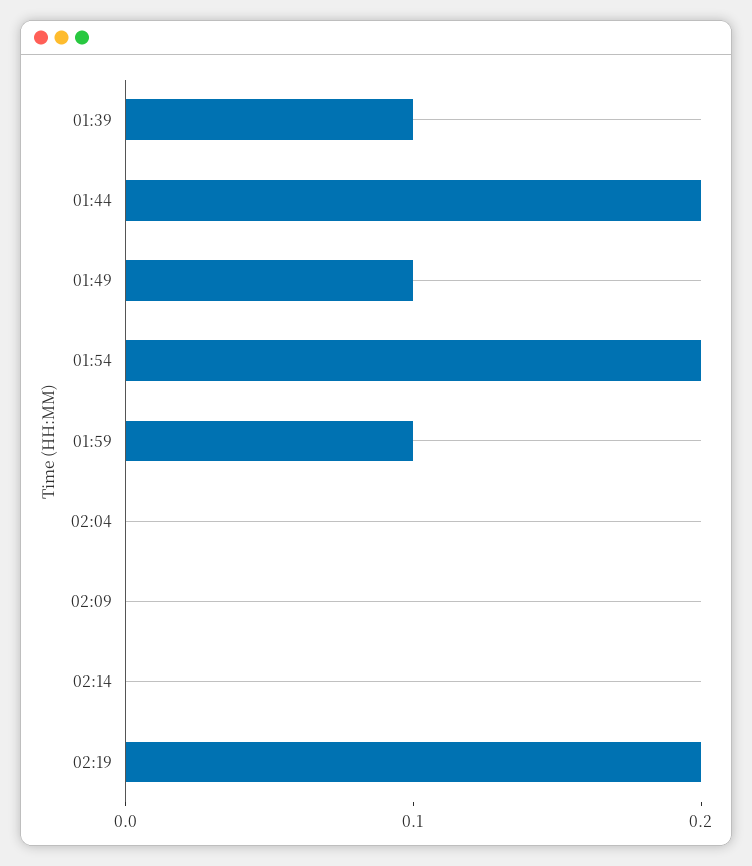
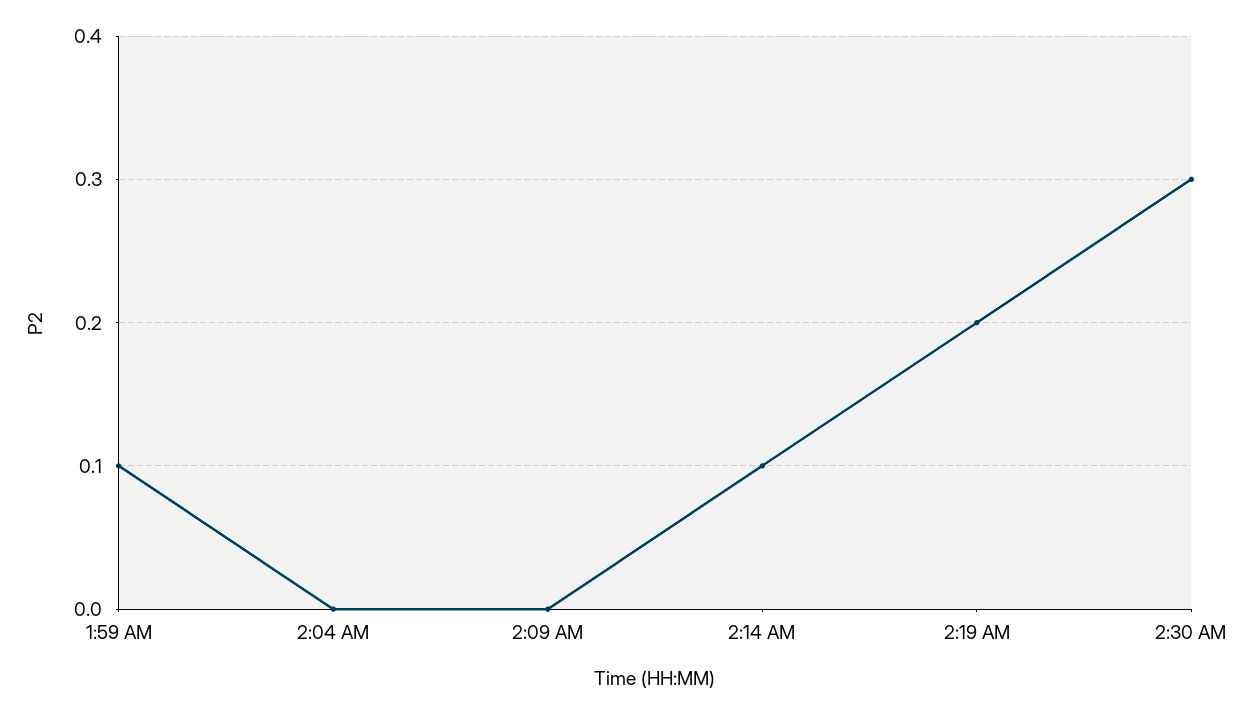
01:39: 0.1 -> none
01:44: 0.2 -> none
01:49: 0.1 -> none
01:54: 0.2 -> none
02:14: 0 -> 0.1
2:30 AM: none -> 0.3

